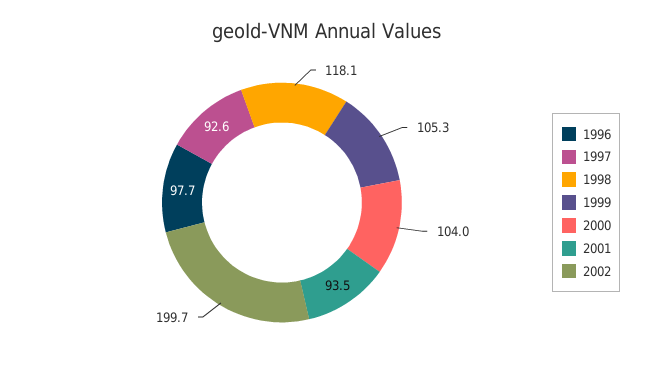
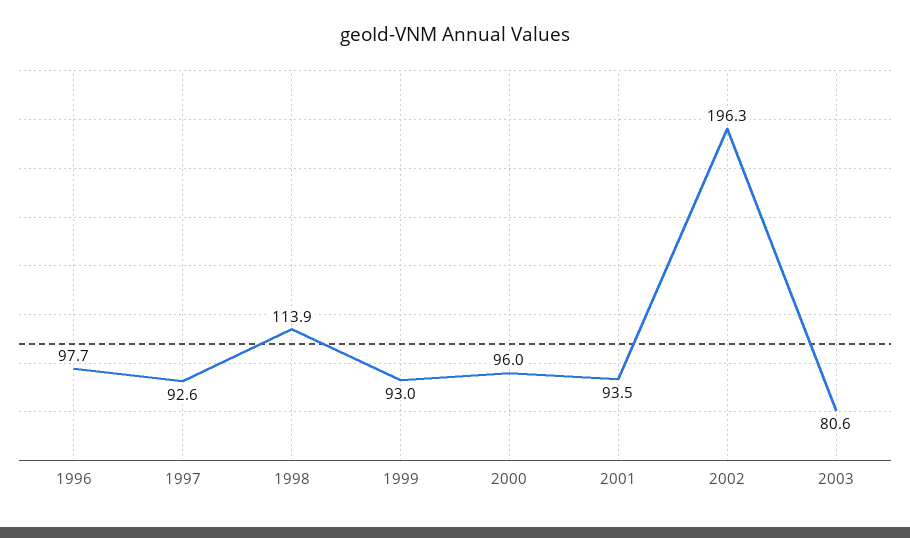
1998: 118.1 -> 113.9
1999: 105.3 -> 93
2000: 104 -> 96
2002: 199.7 -> 196.3
2003: none -> 80.6

